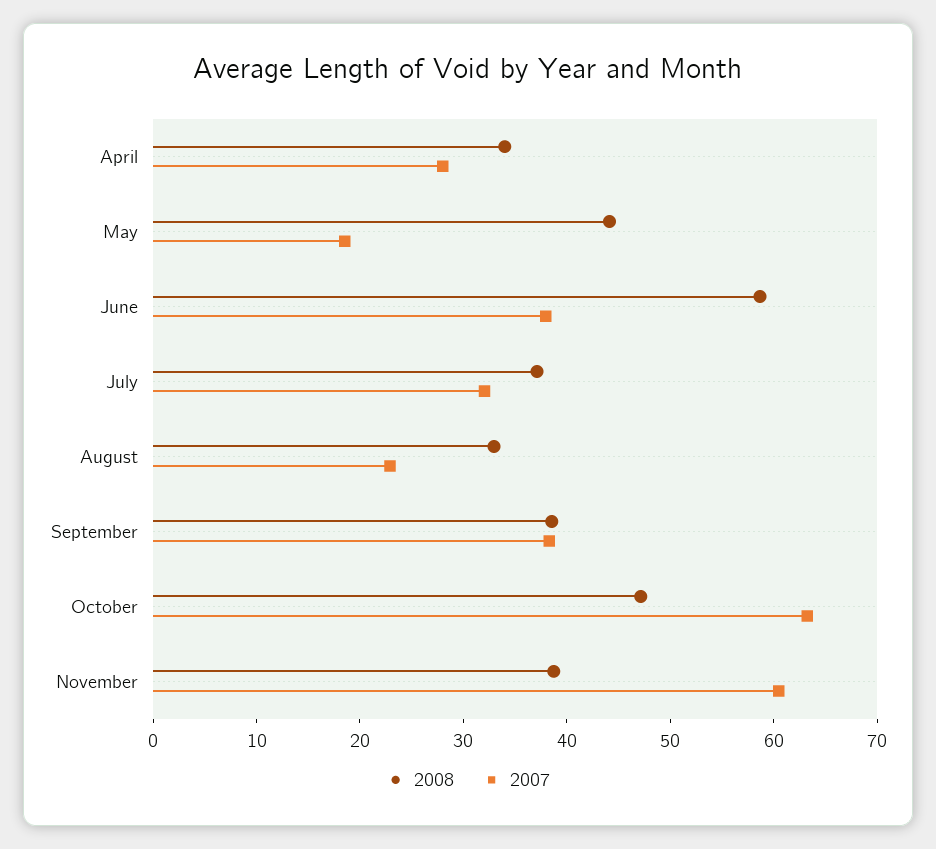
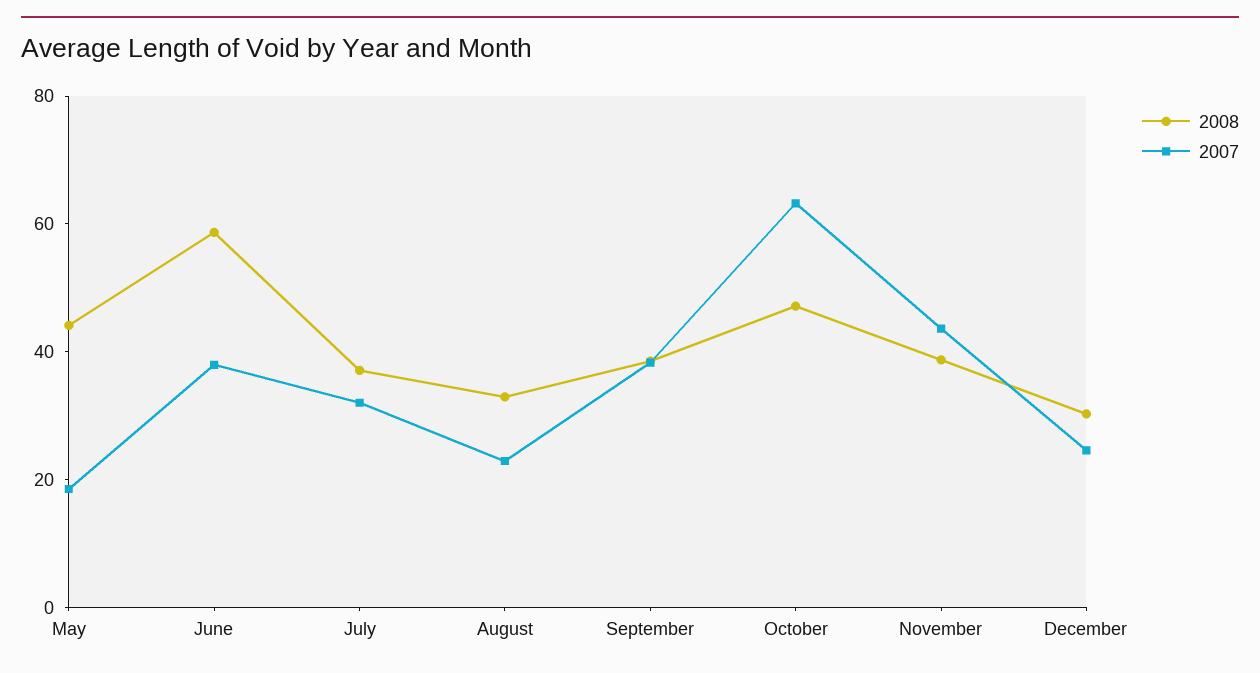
2008, April: 34 -> none
2007, April: 28 -> none
2007, November: 60 -> 45
2008, December: none -> 30
2007, December: none -> 25

